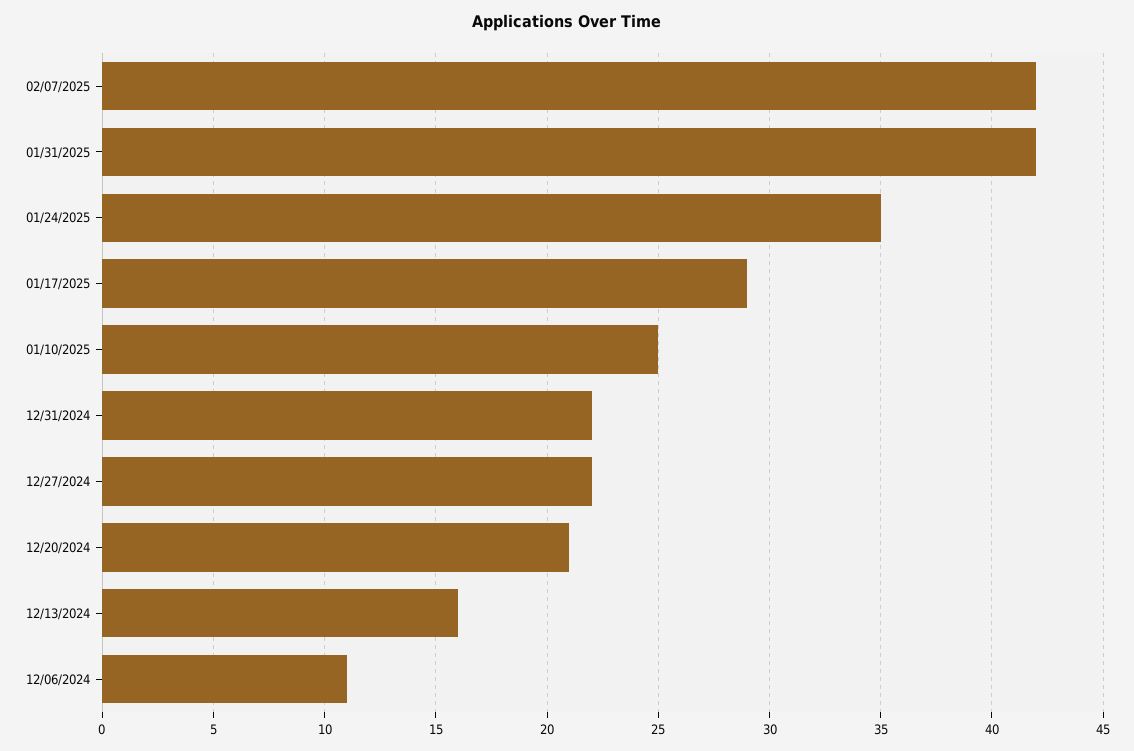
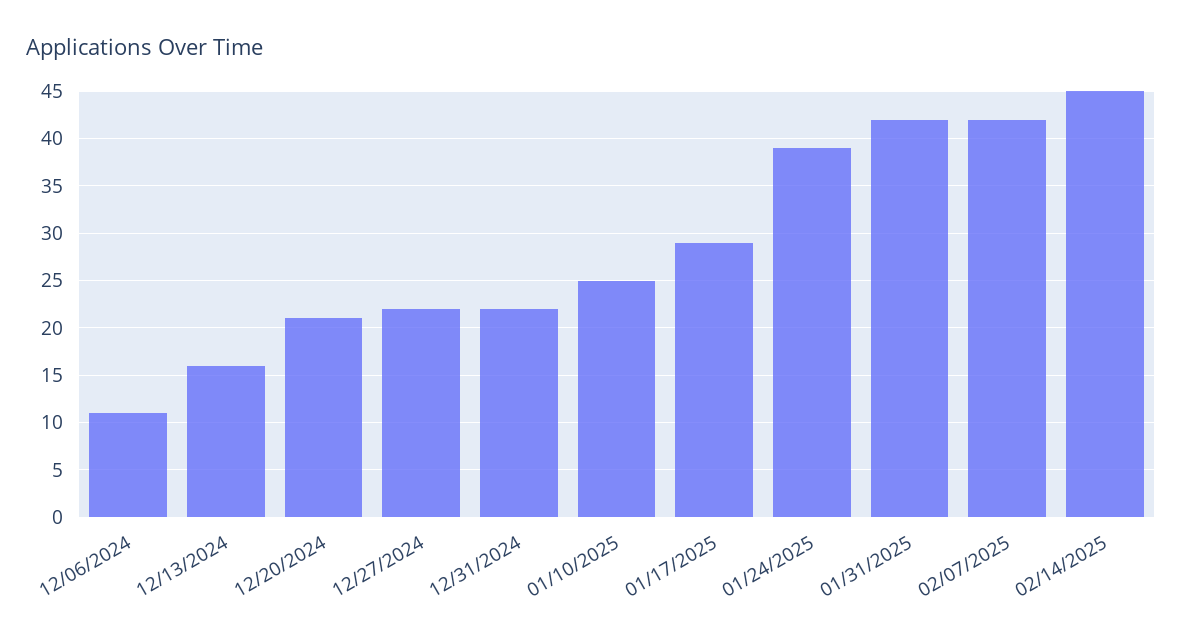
01/24/2025: 35 -> 39
02/14/2025: none -> 45

